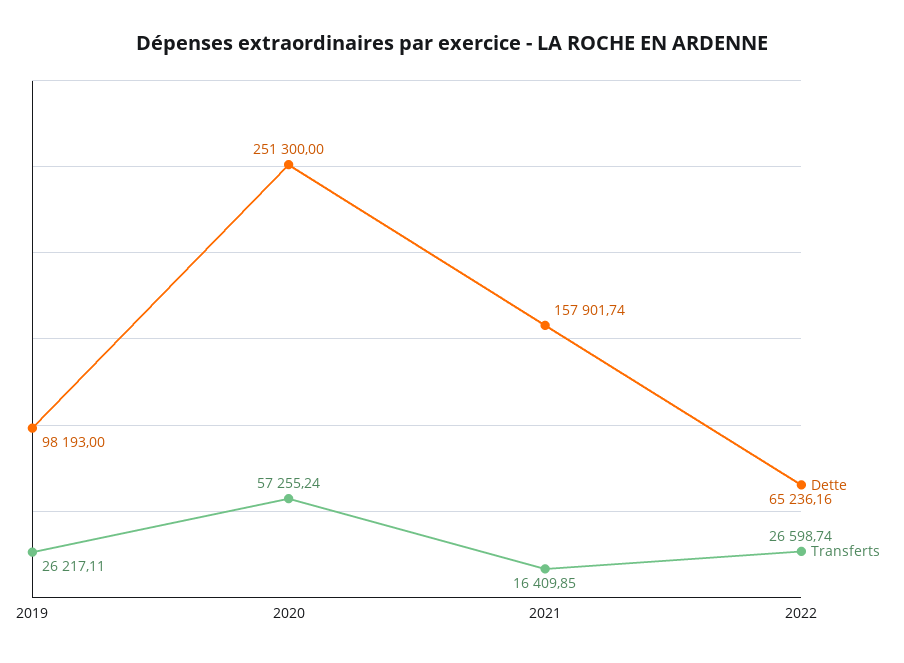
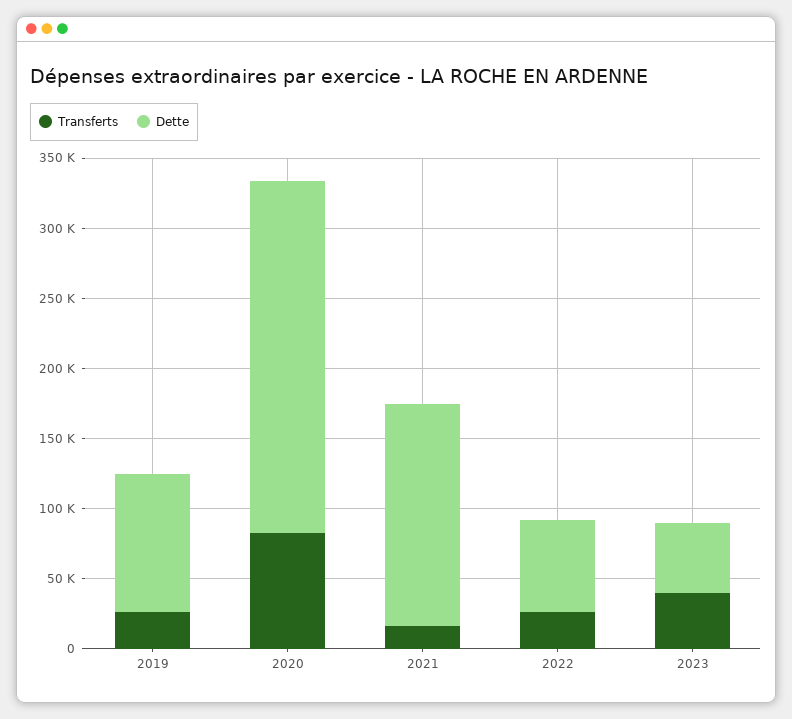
Transferts, 2020: 57255.24 -> 80000
Transferts, 2023: none -> 40000
Dette, 2023: none -> 50000

